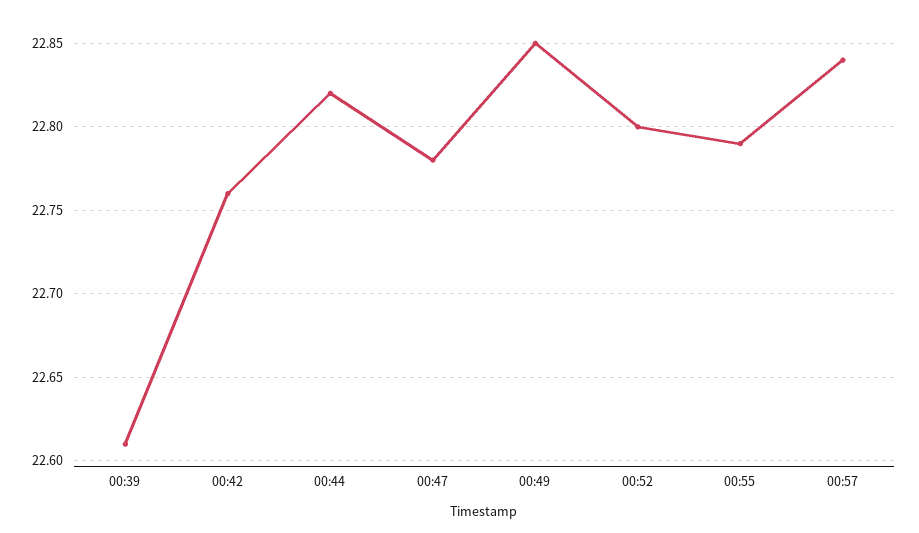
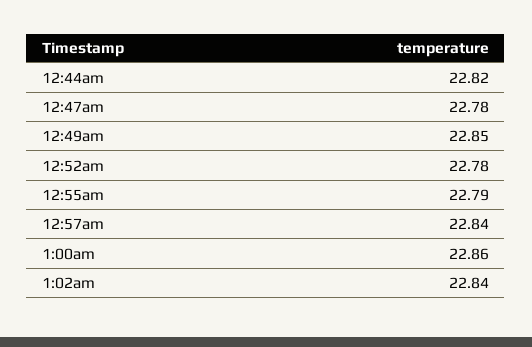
00:39: 22.61 -> none
00:42: 22.76 -> none
00:52: 22.8 -> 22.78
1:00am: none -> 22.86
1:02am: none -> 22.84

